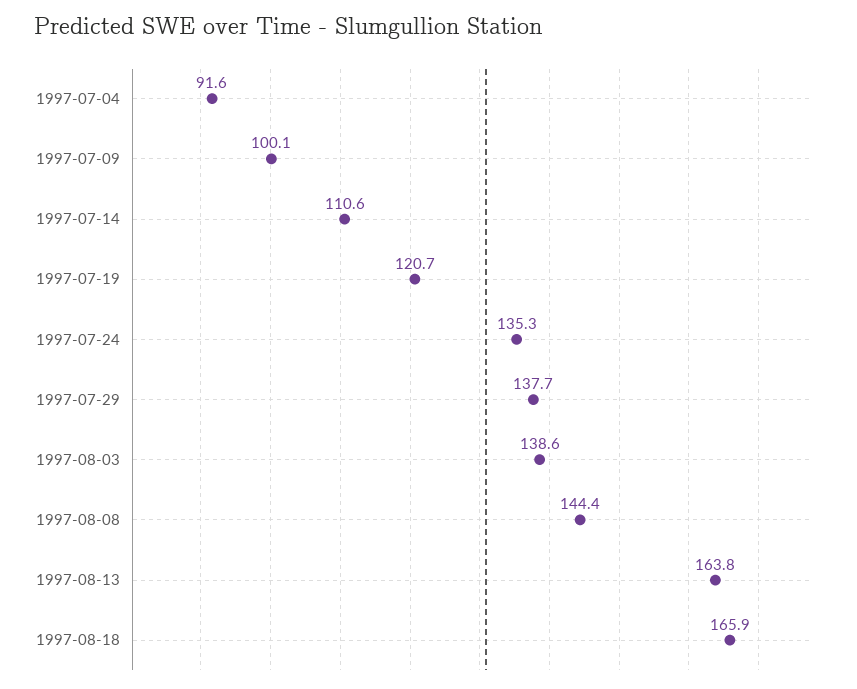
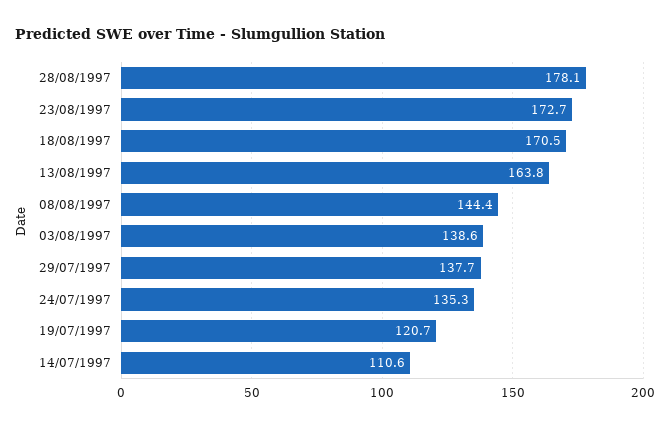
1997-07-04: 91.6 -> none
1997-07-09: 100.1 -> none
1997-08-18: 165.9 -> 170.5
28/08/1997: none -> 178.1
23/08/1997: none -> 172.7

